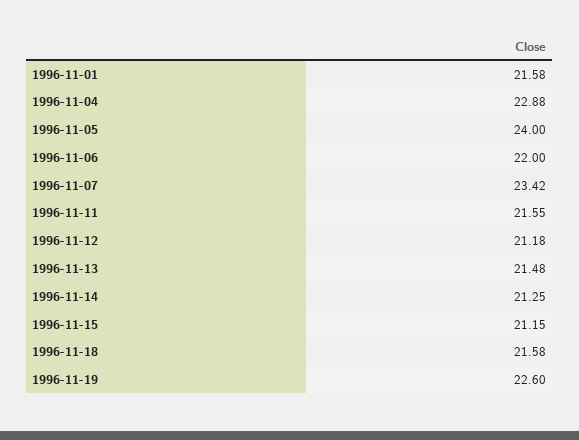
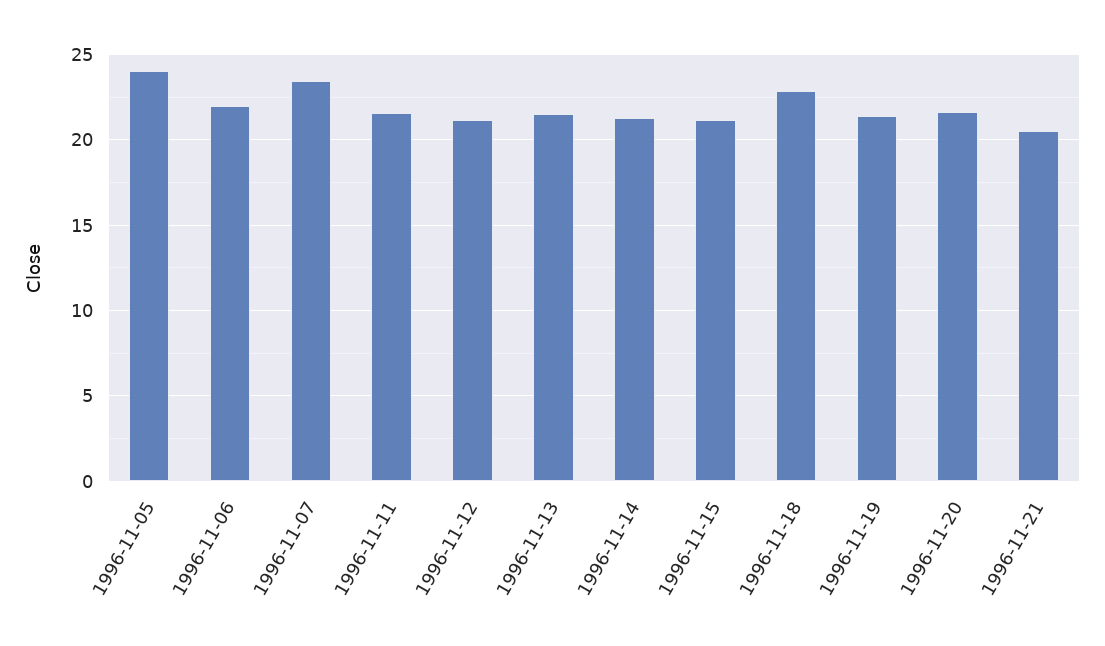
1996-11-01: 21.58 -> none
1996-11-04: 22.88 -> none
1996-11-18: 21.58 -> 23
1996-11-19: 22.6 -> 21.5
1996-11-20: none -> 21.5
1996-11-21: none -> 20.5

